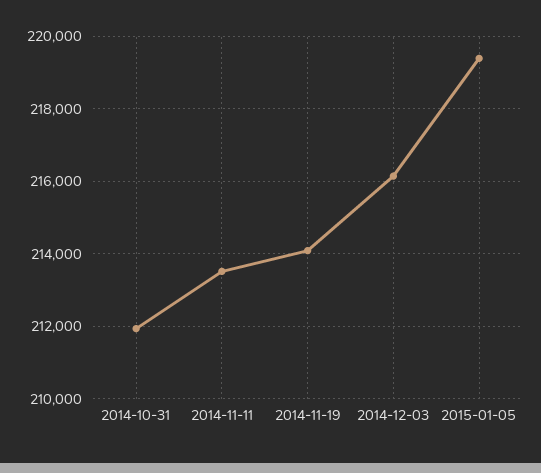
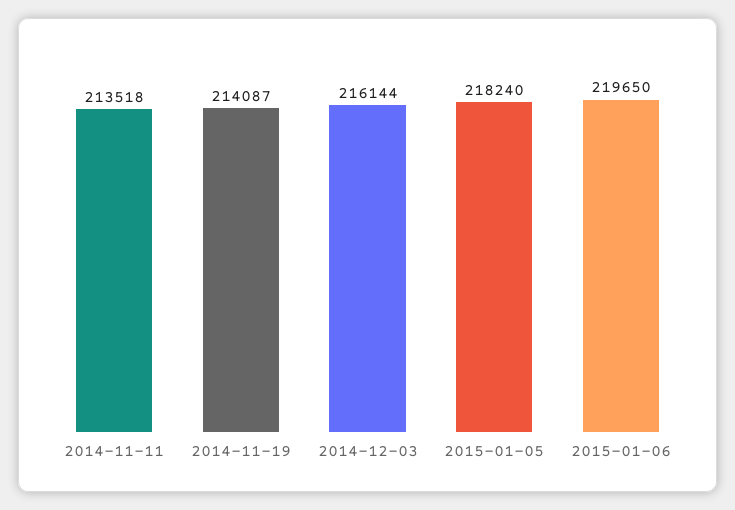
2014-10-31: 212000 -> none
2015-01-05: 219400 -> 218240
2015-01-06: none -> 219650

